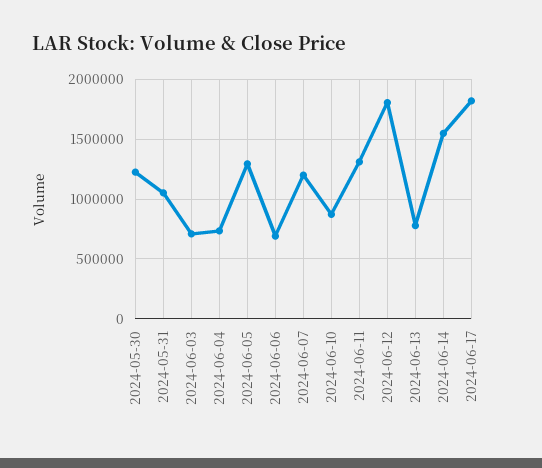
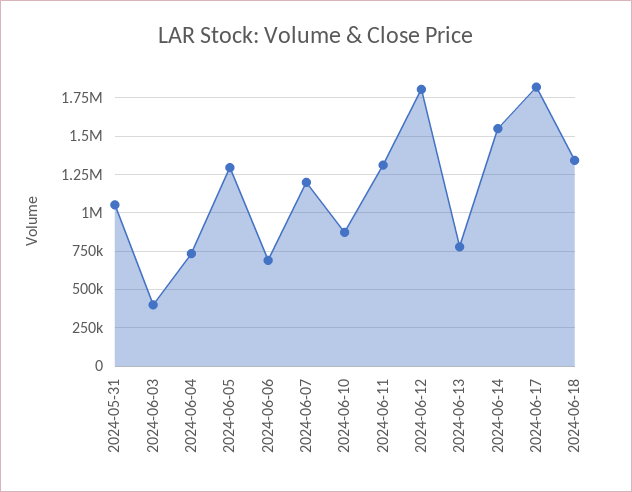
2024-05-30: 1200000 -> none
2024-06-03: 700000 -> 400000
2024-06-18: none -> 1350000

